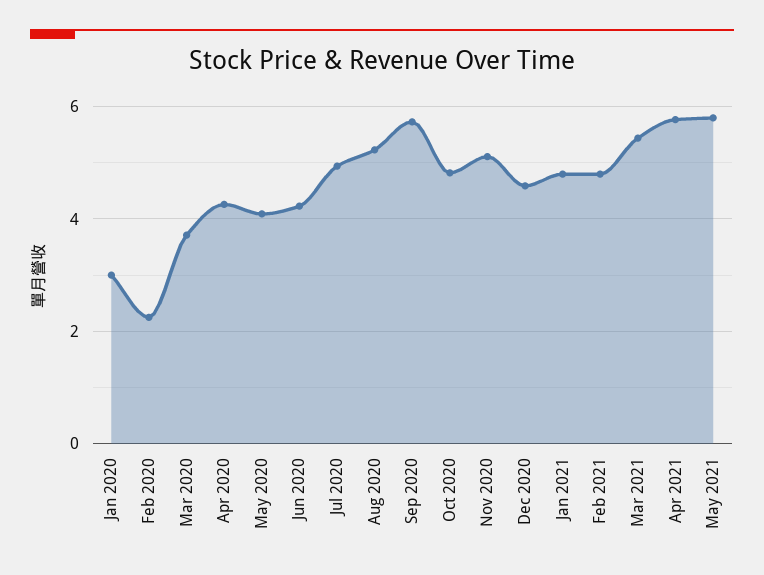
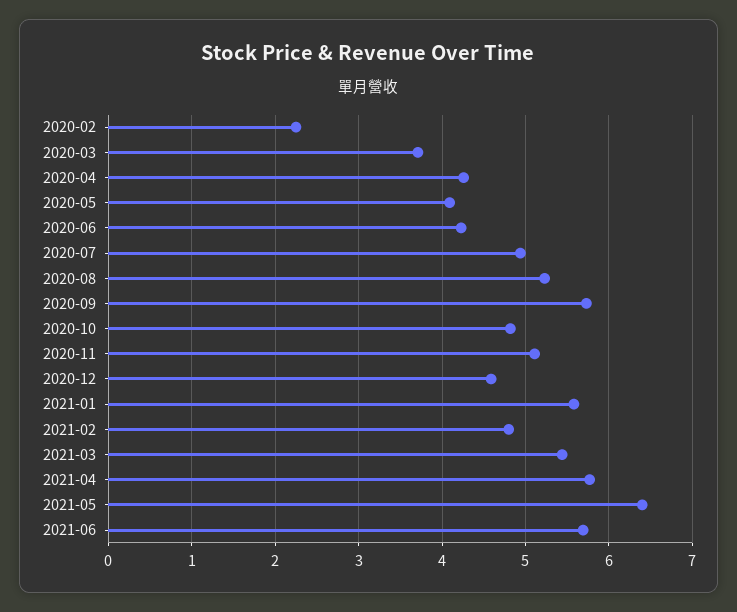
Jan 2020: 3 -> none
Jan 2021: 4.8 -> 5.6
May 2021: 5.8 -> 6.4
2021-06: none -> 5.7

